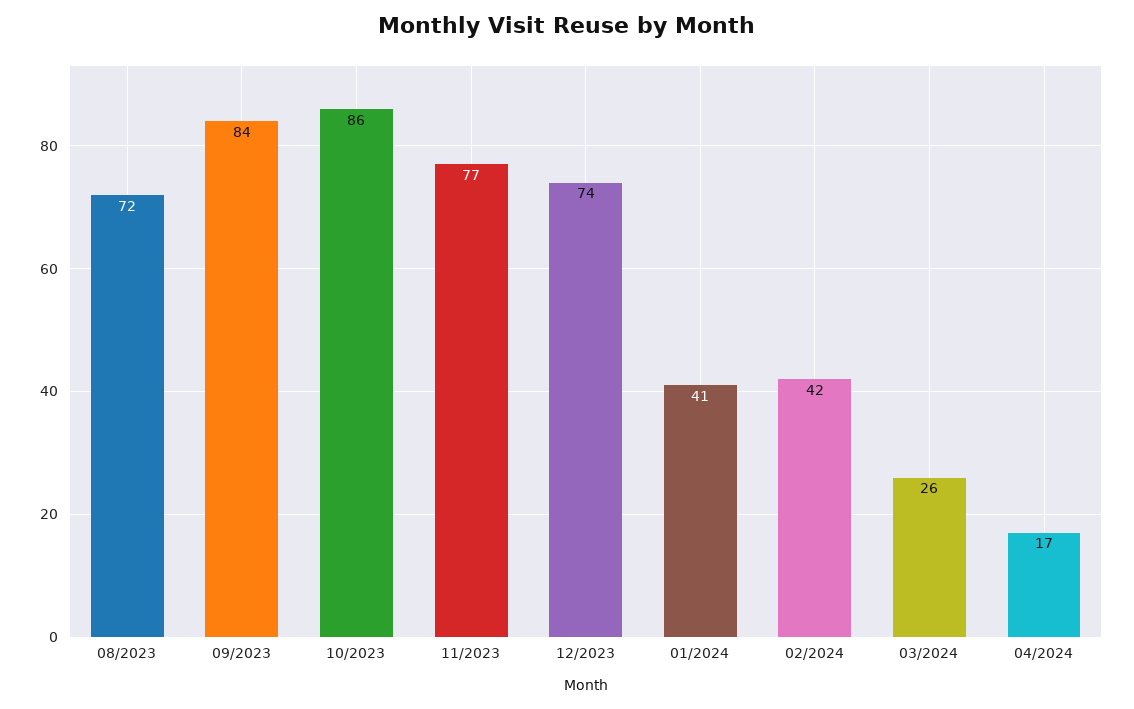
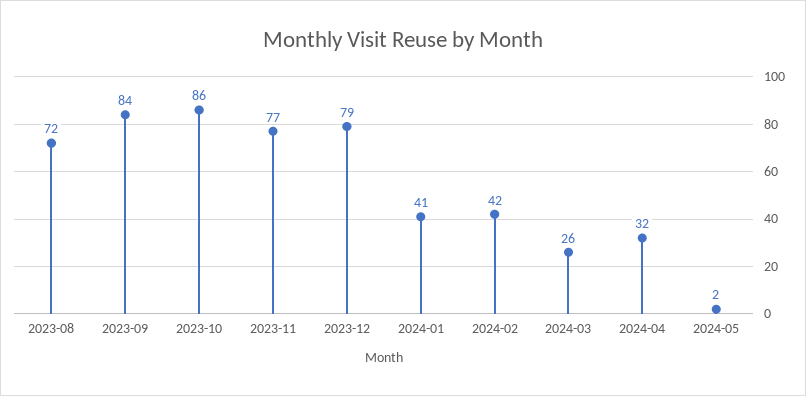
12/2023: 74 -> 79
04/2024: 17 -> 32
2024-05: none -> 2

